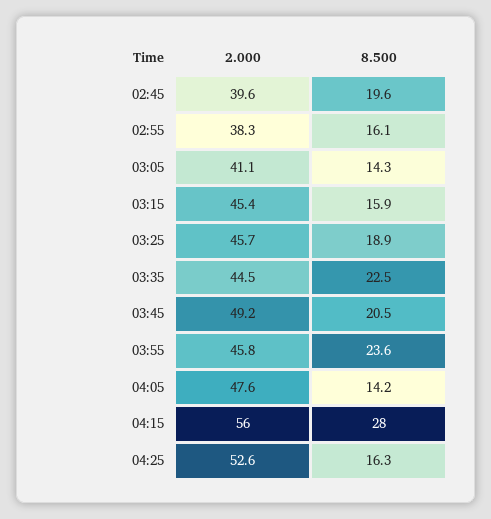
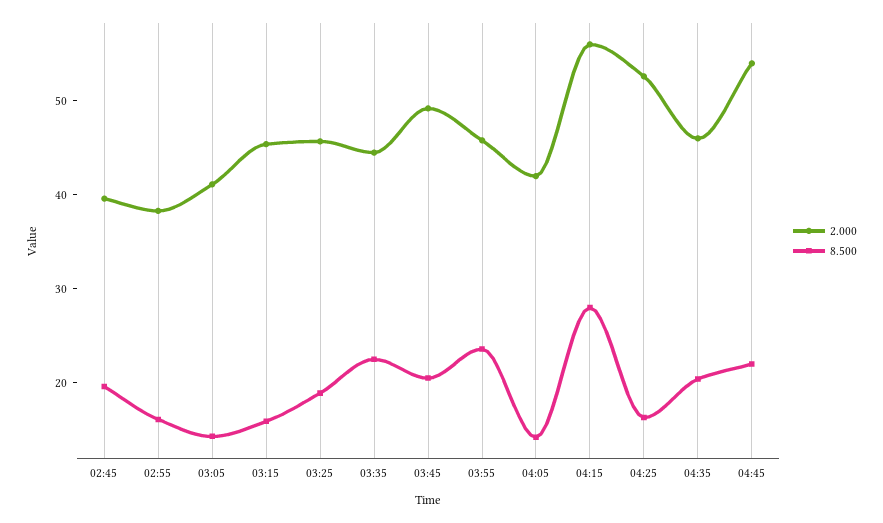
2.000, 04:05: 47.6 -> 42
2.000, 04:35: none -> 46
8.500, 04:35: none -> 20
2.000, 04:45: none -> 54
8.500, 04:45: none -> 22

